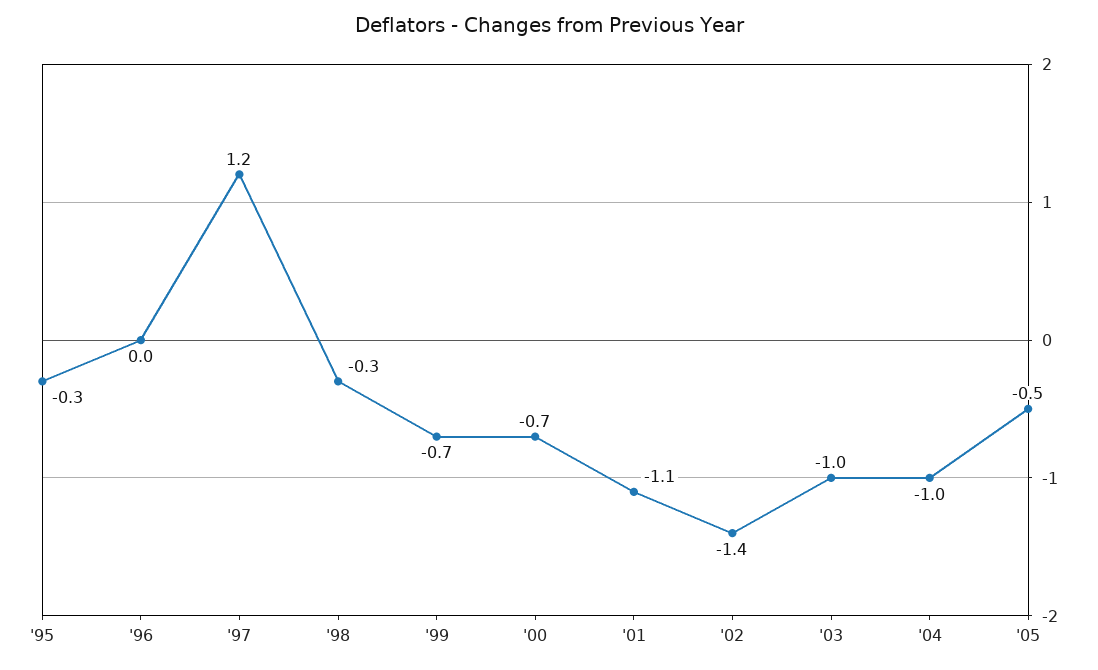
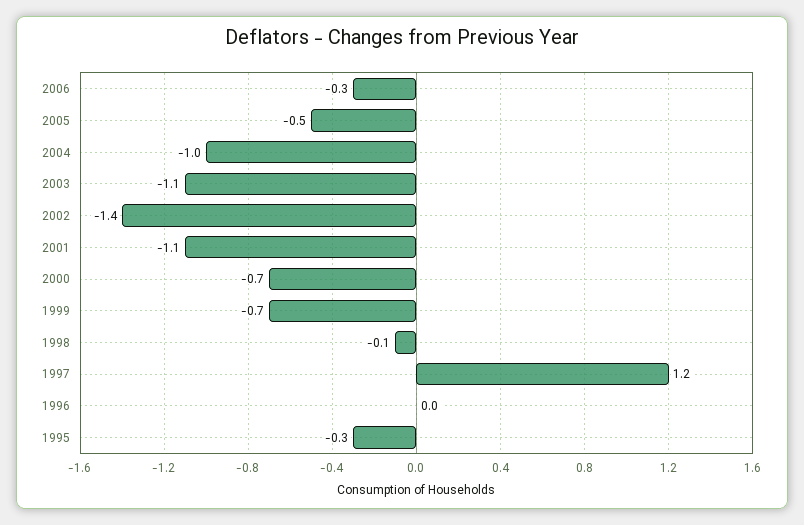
'98: -0.3 -> -0.1
'03: -1 -> -1.1
2006: none -> -0.3

